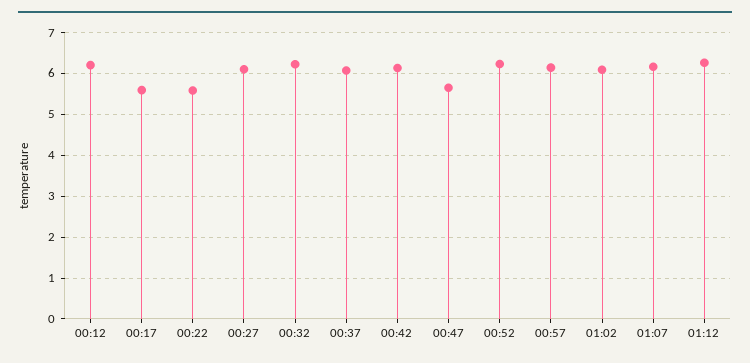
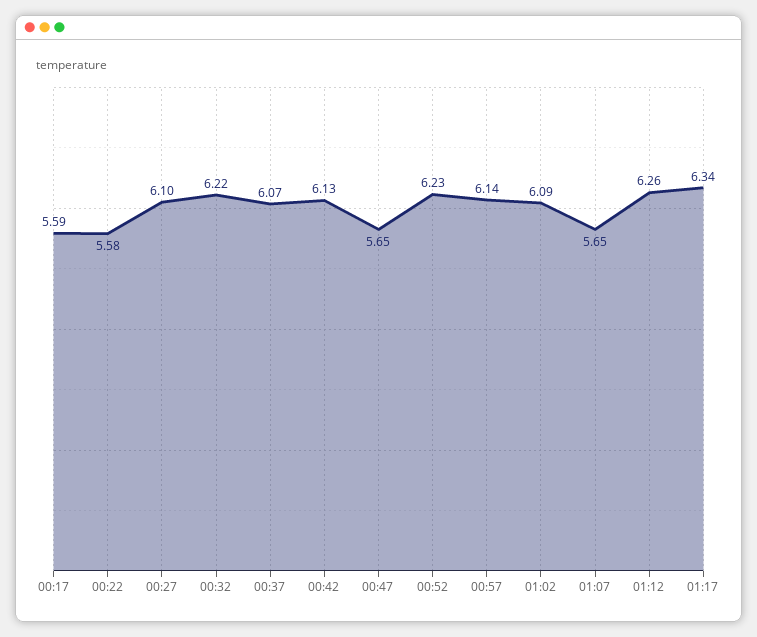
00:12: 6.2 -> none
01:07: 6.2 -> 5.65
01:17: none -> 6.34

